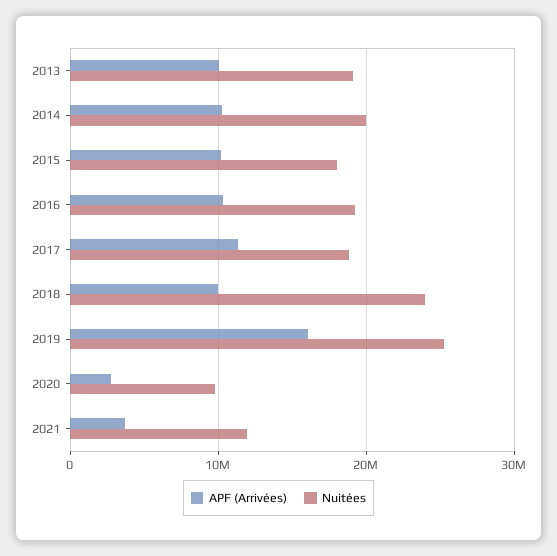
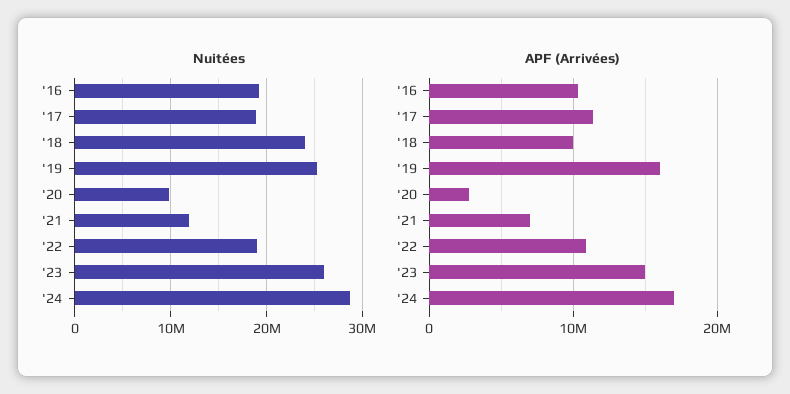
APF (Arrivées), 2013: 10000000 -> none
Nuitées, 2013: 19000000 -> none
APF (Arrivées), 2014: 10000000 -> none
Nuitées, 2014: 20000000 -> none
APF (Arrivées), 2015: 10000000 -> none
Nuitées, 2015: 18000000 -> none
APF (Arrivées), 2021: 4000000 -> 7000000
Nuitées, '22: none -> 19000000
Nuitées, '23: none -> 26000000
Nuitées, '24: none -> 29000000
APF (Arrivées), '22: none -> 11000000
APF (Arrivées), '23: none -> 15000000
APF (Arrivées), '24: none -> 17000000

